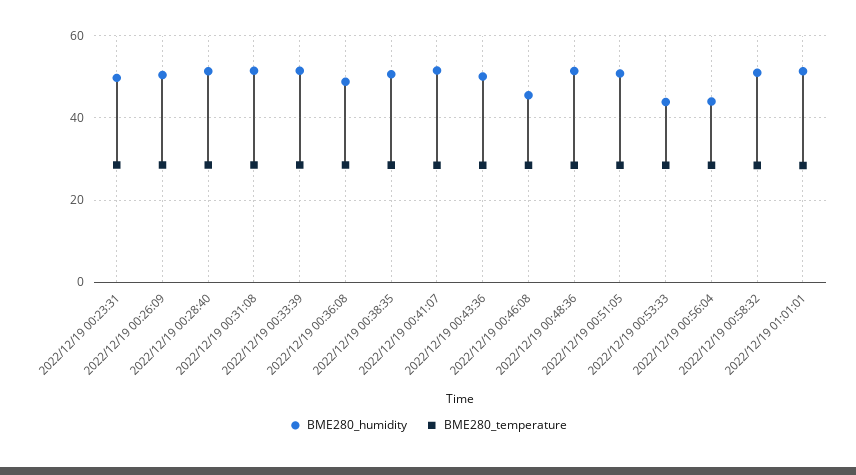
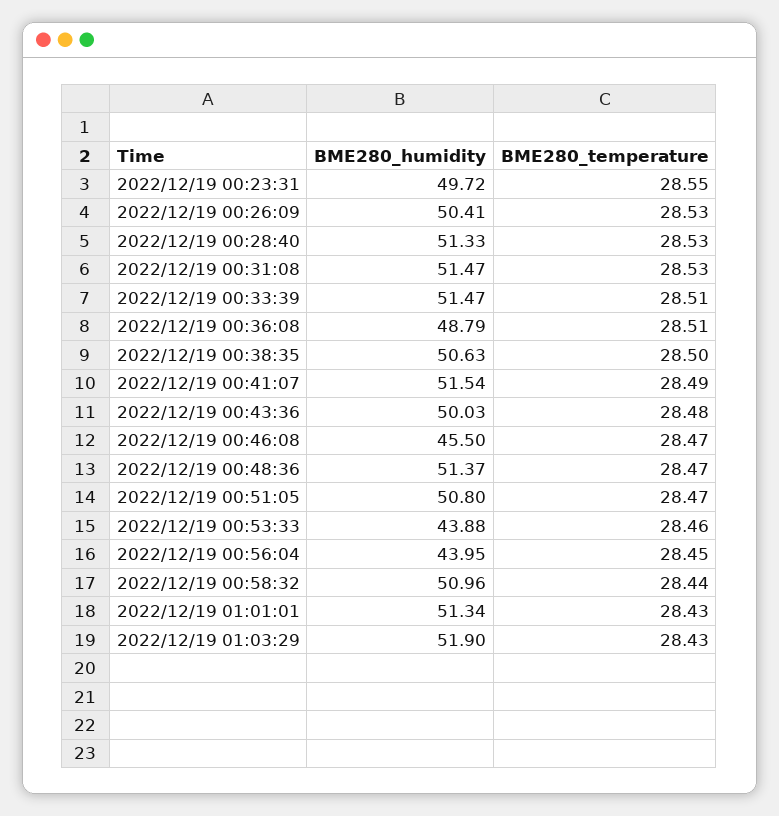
BME280_humidity, 2022/12/19 01:03:29: none -> 51.9
BME280_temperature, 2022/12/19 01:03:29: none -> 28.43

